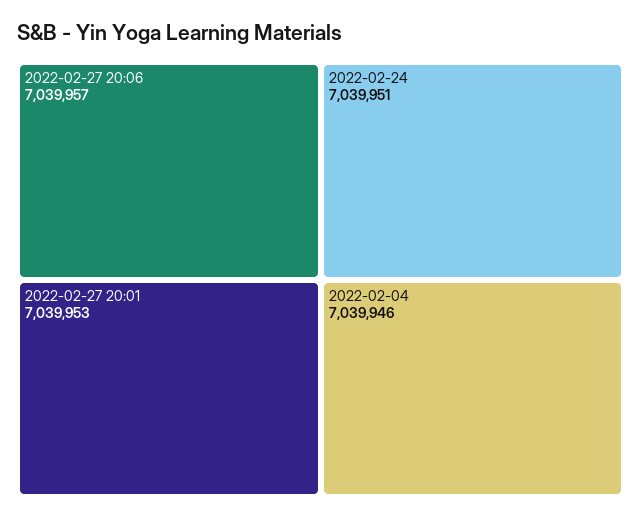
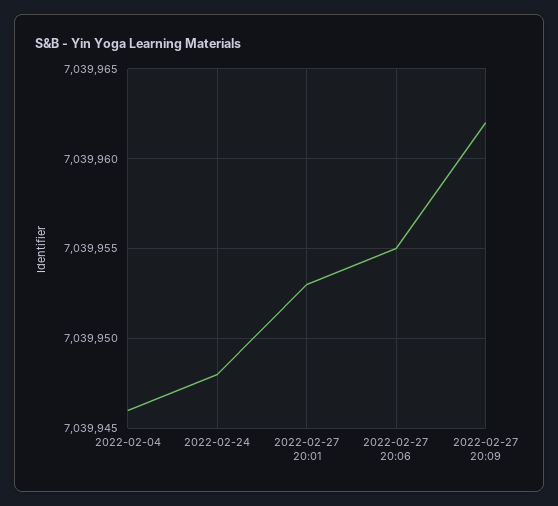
2022-02-27 20:06: 7039957 -> 7039955
2022-02-24: 7039951 -> 7039948
2022-02-27 20:09: none -> 7039962

